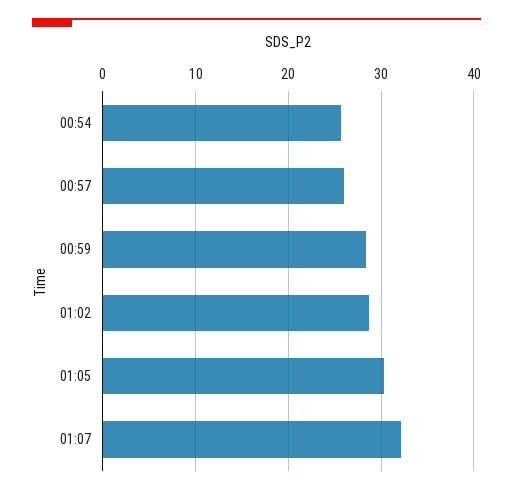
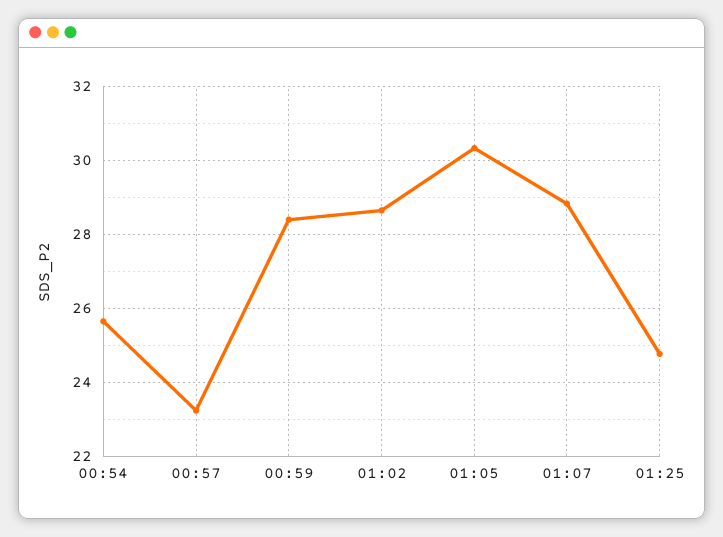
00:57: 26 -> 23.2
01:07: 32 -> 28.8
01:25: none -> 24.8

